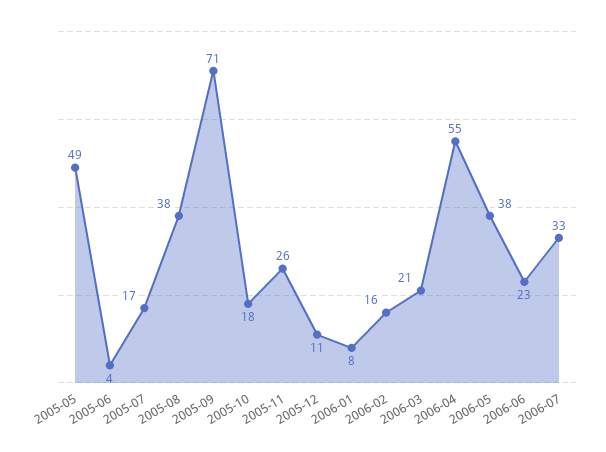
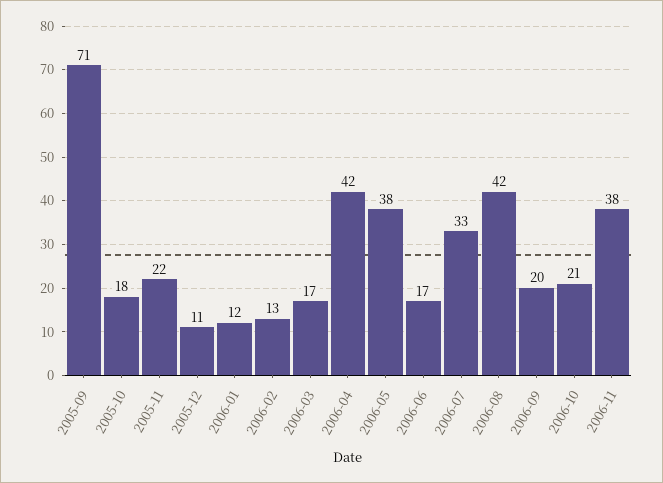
2005-05: 49 -> none
2005-06: 4 -> none
2005-07: 17 -> none
2005-08: 38 -> none
2005-11: 26 -> 22
2006-01: 8 -> 12
2006-02: 16 -> 13
2006-03: 21 -> 17
2006-04: 55 -> 42
2006-06: 23 -> 17
2006-08: none -> 42
2006-09: none -> 20
2006-10: none -> 21
2006-11: none -> 38

